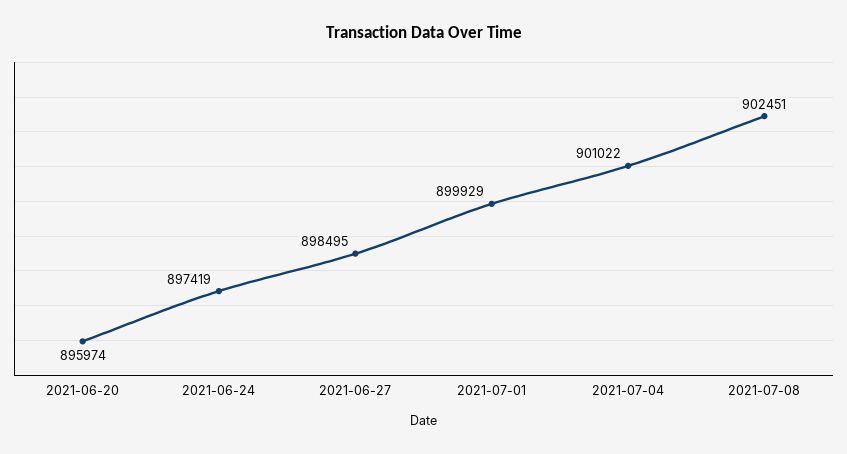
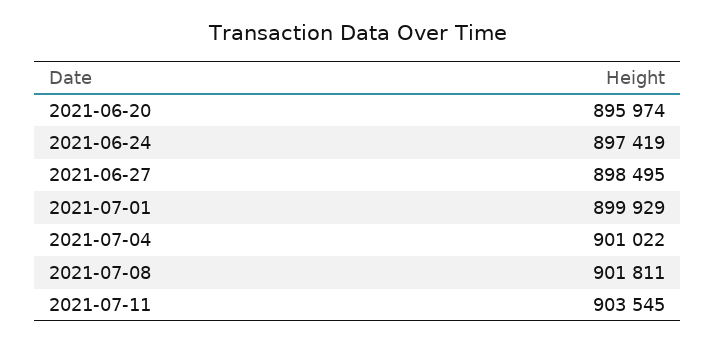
2021-07-08: 902451 -> 901811
2021-07-11: none -> 903545

